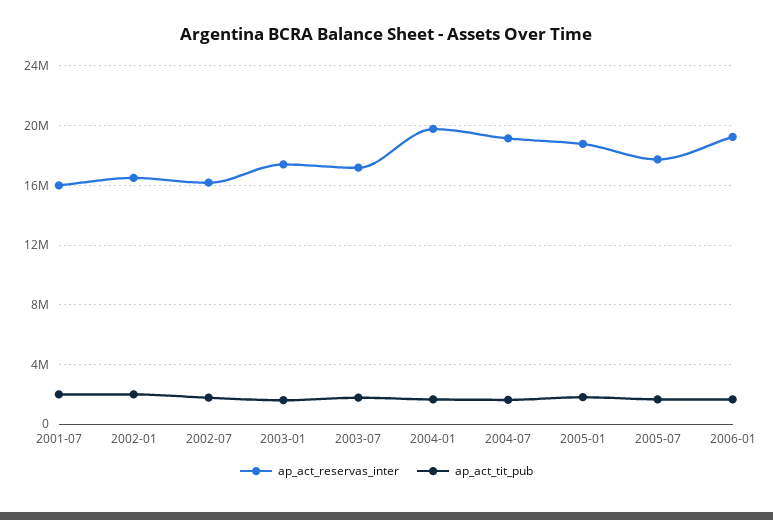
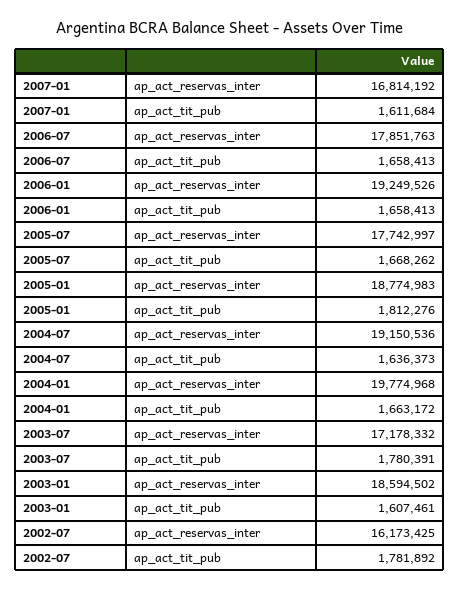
ap_act_reservas_inter, 2001-07: 16000000 -> none
ap_act_tit_pub, 2001-07: 2000000 -> none
ap_act_reservas_inter, 2002-01: 16500000 -> none
ap_act_tit_pub, 2002-01: 2000000 -> none
ap_act_reservas_inter, 2003-01: 17500000 -> 18594502
ap_act_reservas_inter, 2007-01: none -> 16814192
ap_act_tit_pub, 2007-01: none -> 1611684
ap_act_reservas_inter, 2006-07: none -> 17851763
ap_act_tit_pub, 2006-07: none -> 1658413

